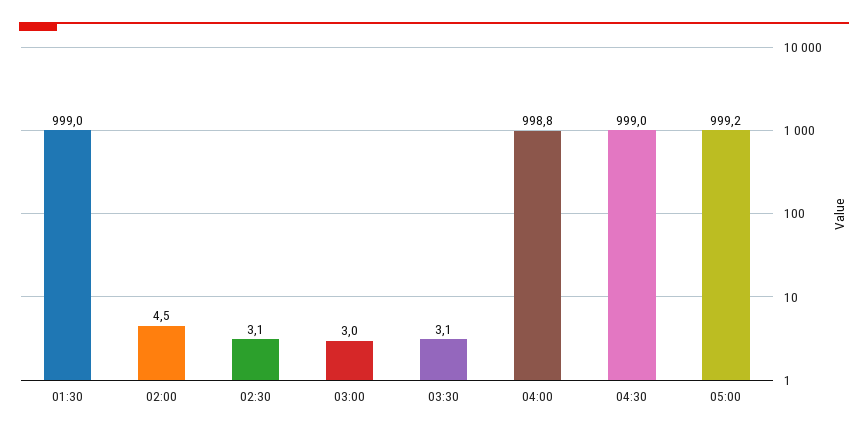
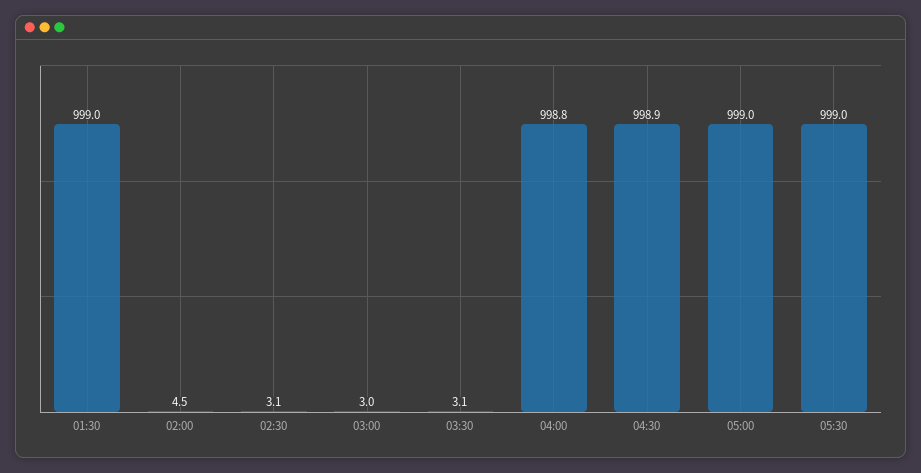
04:30: 999 -> 998.9
05:00: 999.2 -> 999
05:30: none -> 999

